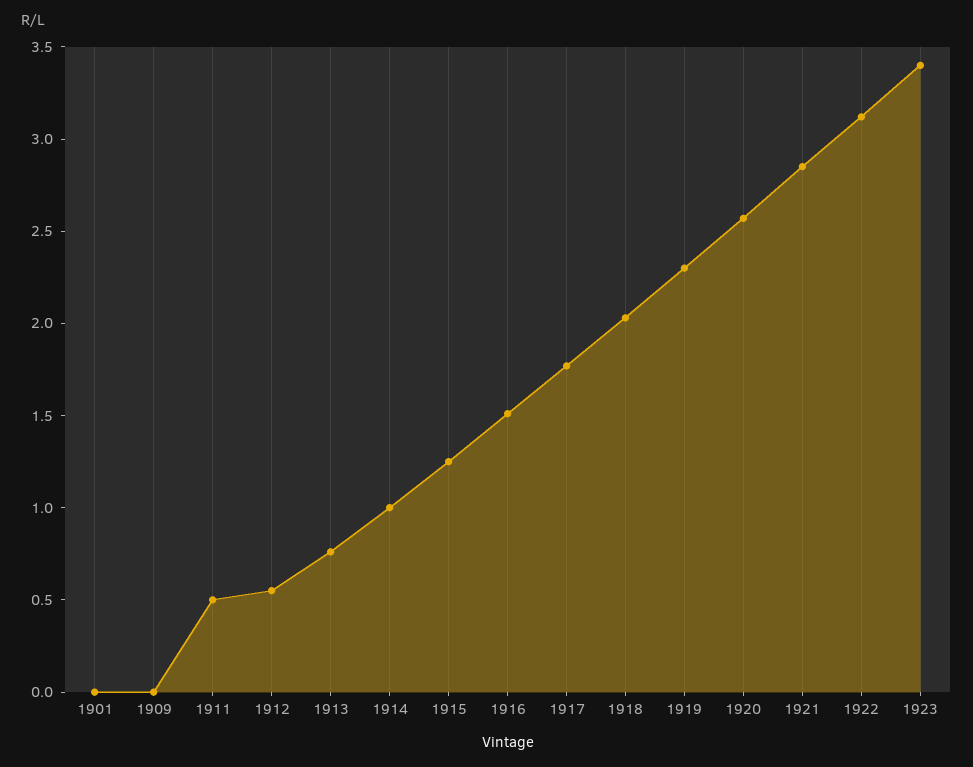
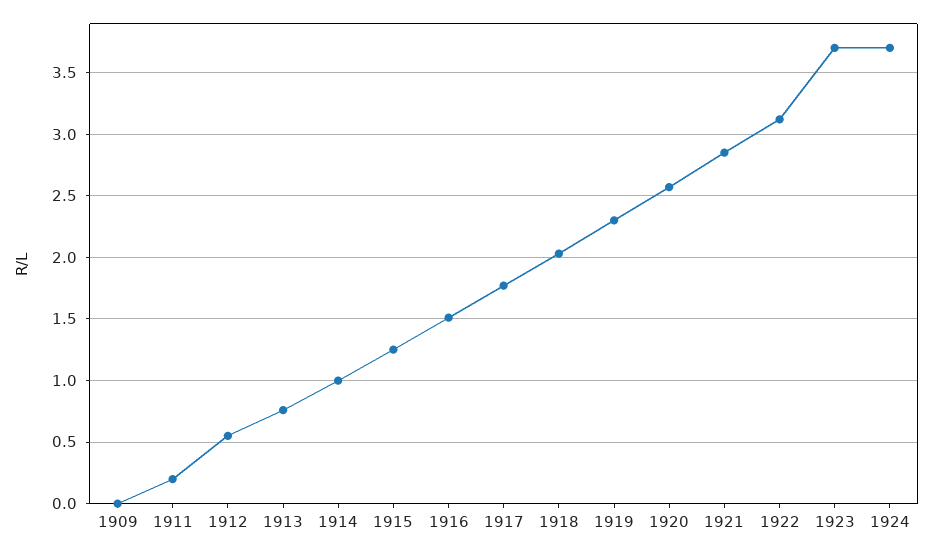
1901: 0 -> none
1911: 0.5 -> 0.2
1923: 3.4 -> 3.7
1924: none -> 3.7

